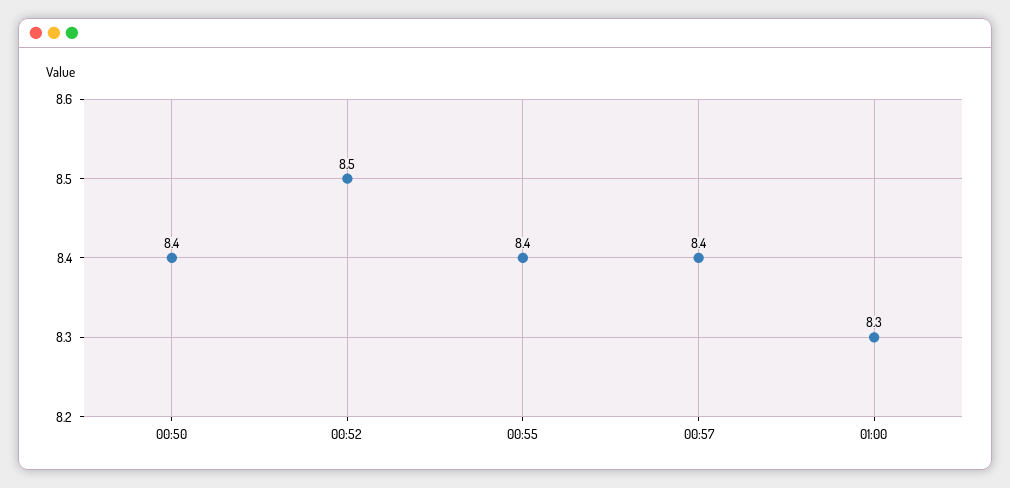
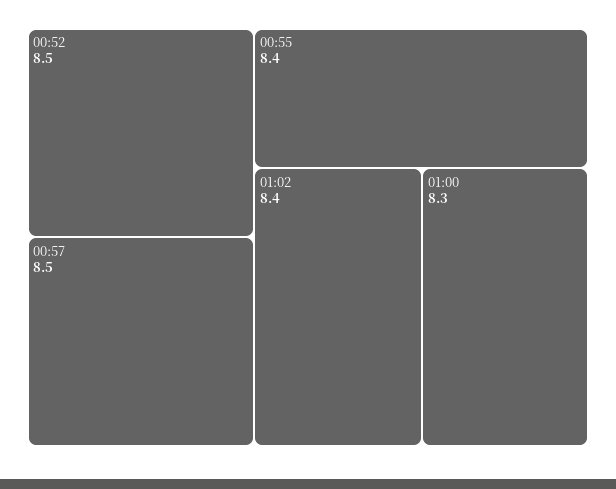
00:50: 8.4 -> none
00:57: 8.4 -> 8.5
01:02: none -> 8.4

